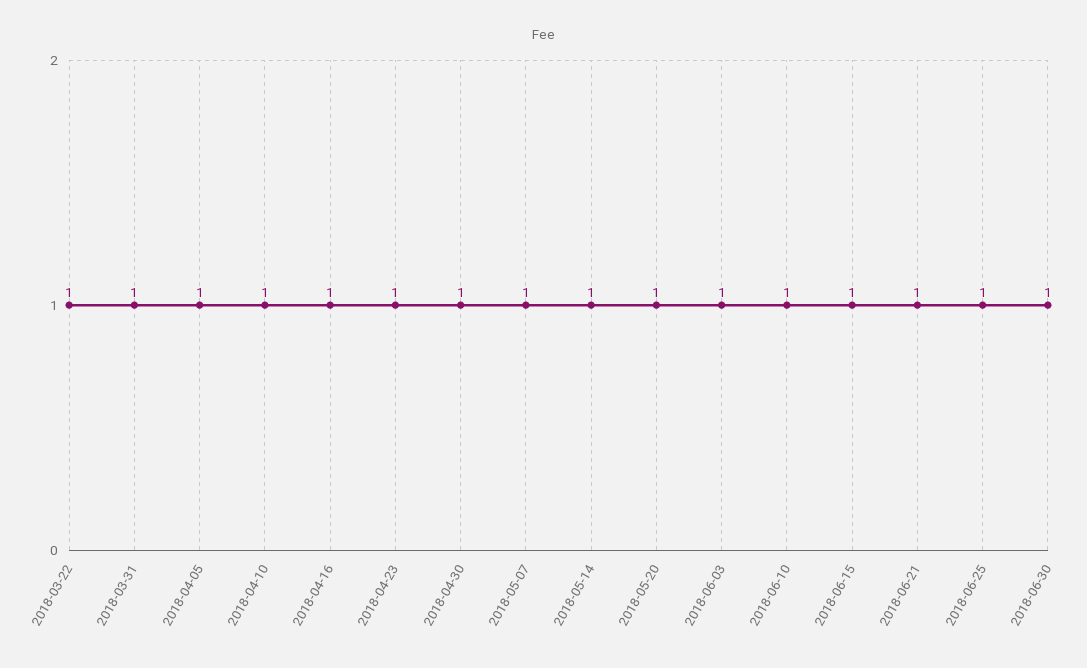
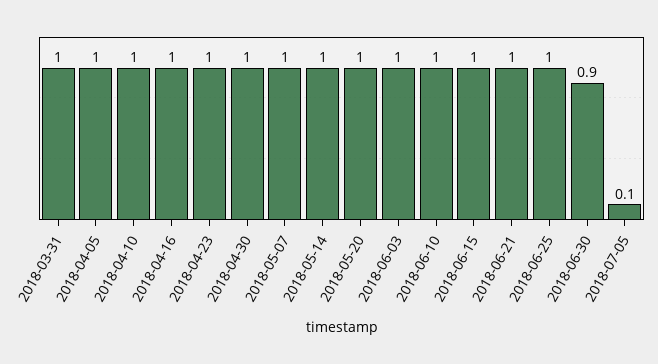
2018-03-22: 1 -> none
2018-06-30: 1 -> 0.9
2018-07-05: none -> 0.1

